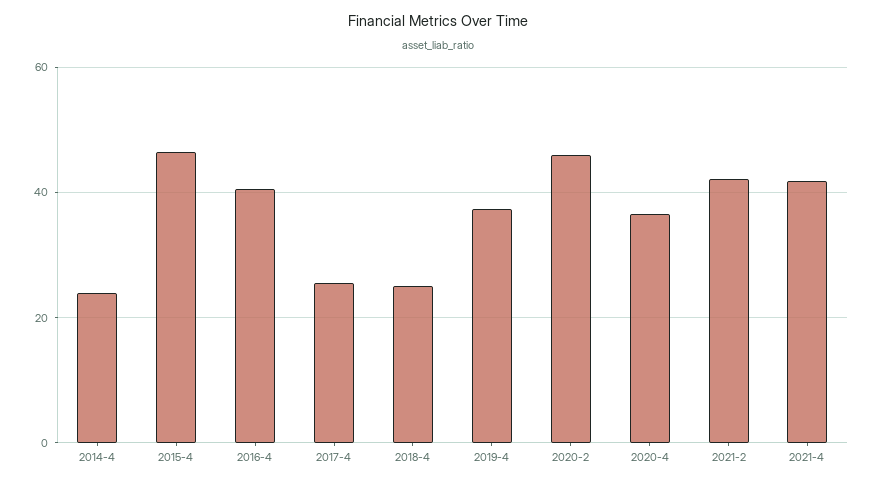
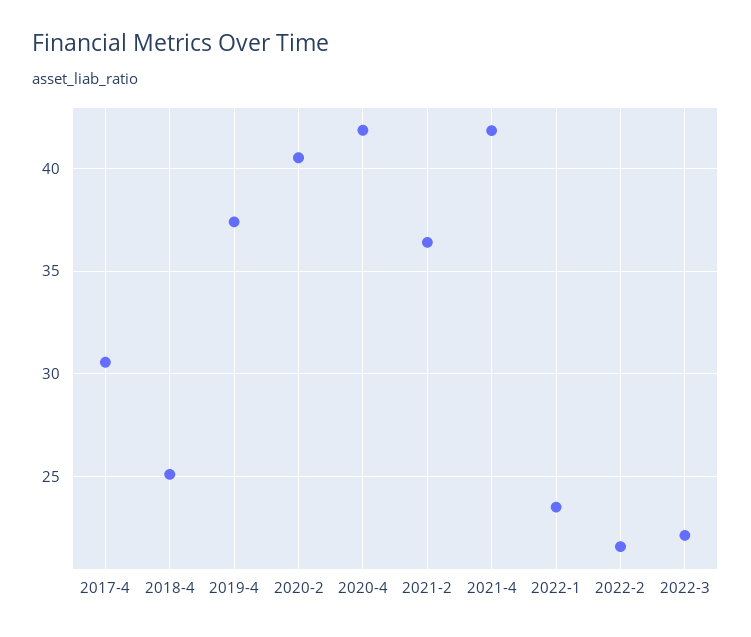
2014-4: 24 -> none
2015-4: 46 -> none
2016-4: 40 -> none
2017-4: 26 -> 30.5
2020-2: 46 -> 40.5
2020-4: 36 -> 42
2021-2: 42 -> 36.5
2022-1: none -> 23.5
2022-2: none -> 21.5
2022-3: none -> 22

